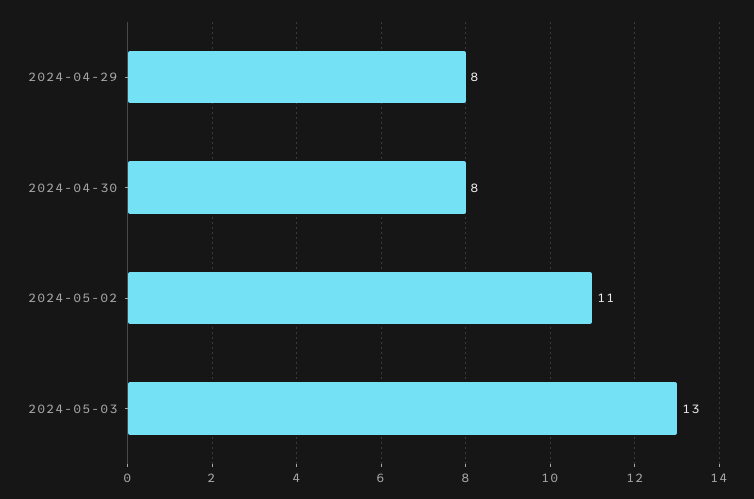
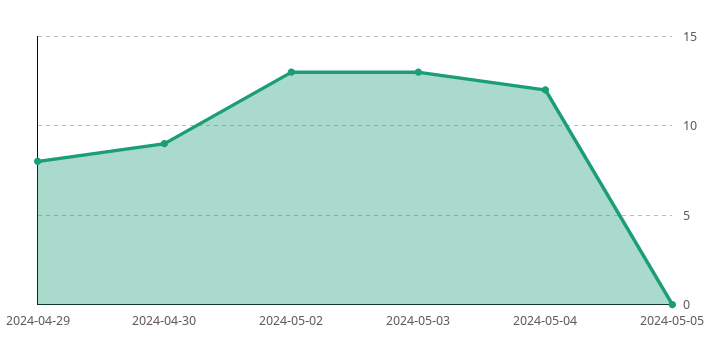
2024-04-30: 8 -> 9
2024-05-02: 11 -> 13
2024-05-04: none -> 12
2024-05-05: none -> 0

